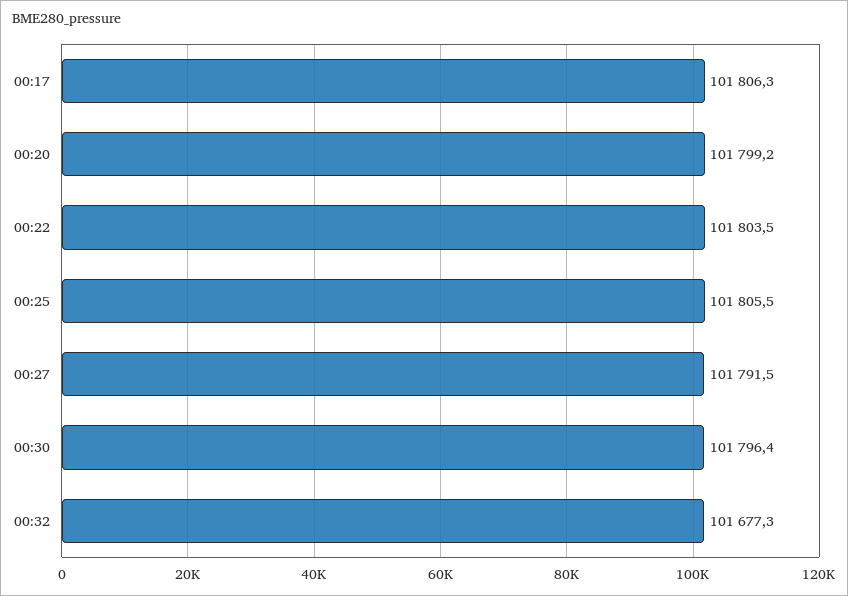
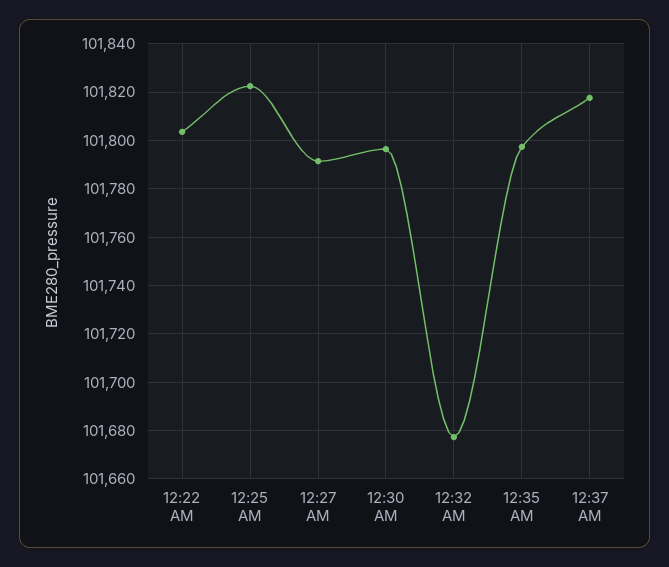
00:17: 101806.3 -> none
00:20: 101799.2 -> none
00:25: 101805.5 -> 101822.5
12:35 AM: none -> 101797.5
12:37 AM: none -> 101817.5

